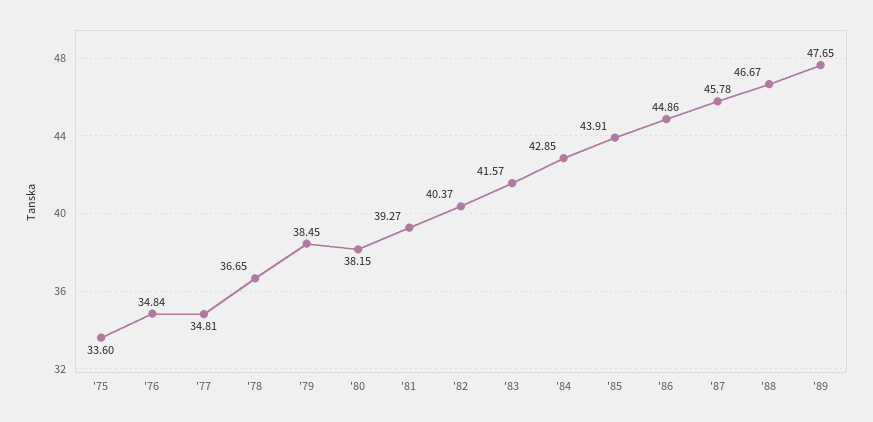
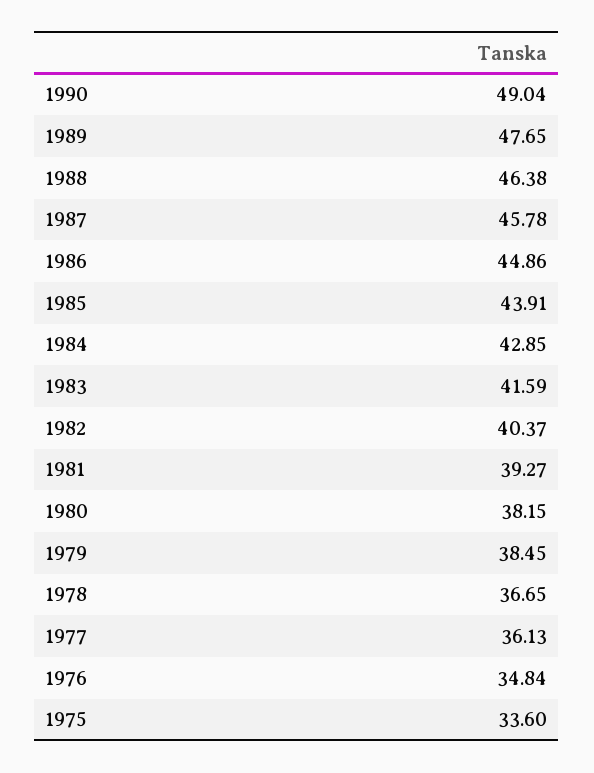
'77: 34.81 -> 36.13
'83: 41.57 -> 41.59
'88: 46.67 -> 46.38
1990: none -> 49.04

